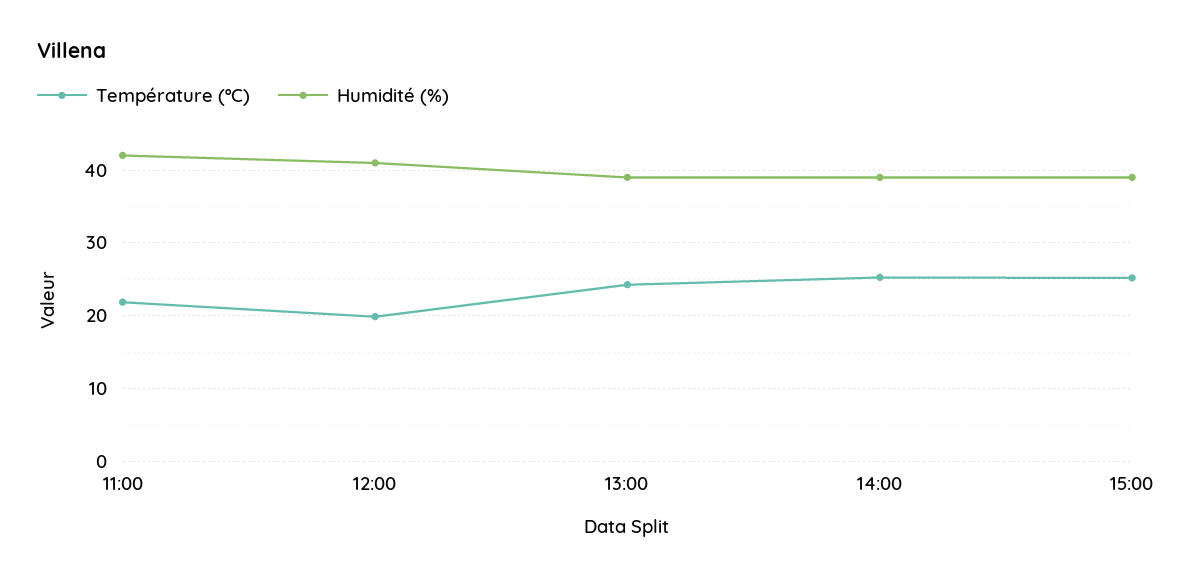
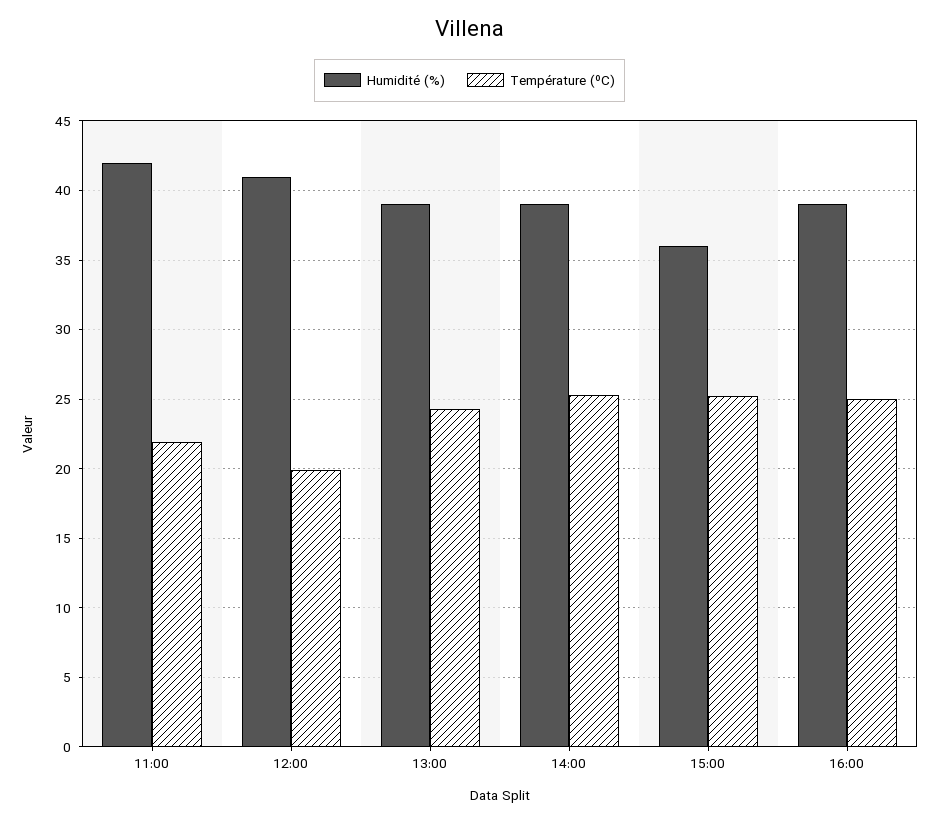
Humidité (%), 15:00: 39 -> 36
Humidité (%), 16:00: none -> 39
Température (ºC), 16:00: none -> 25

